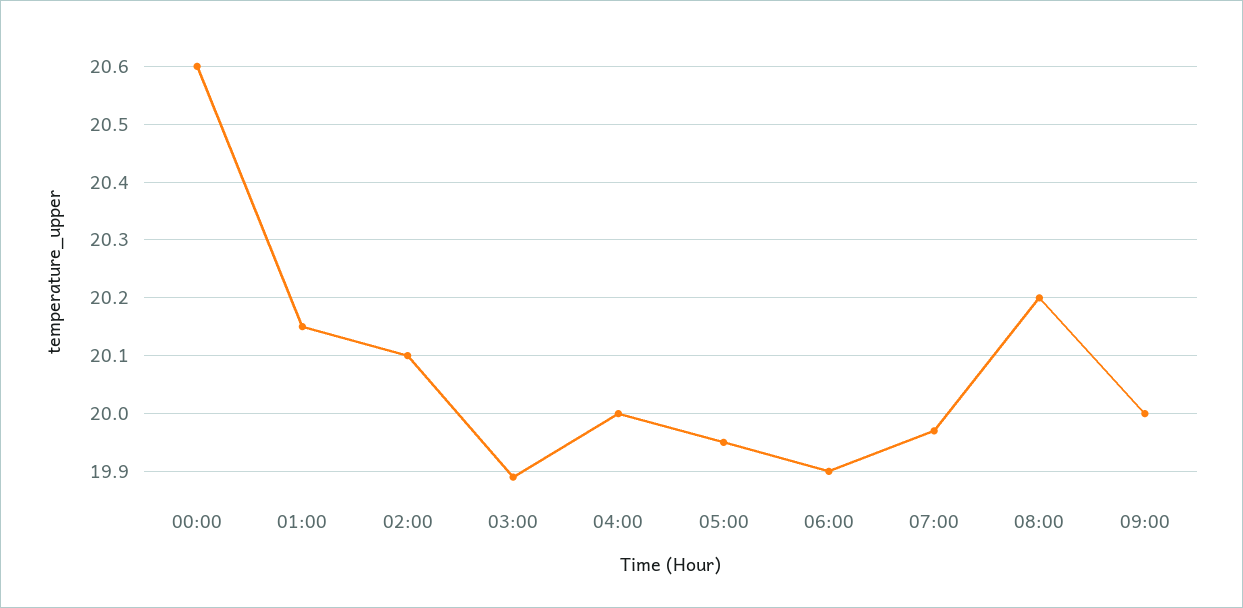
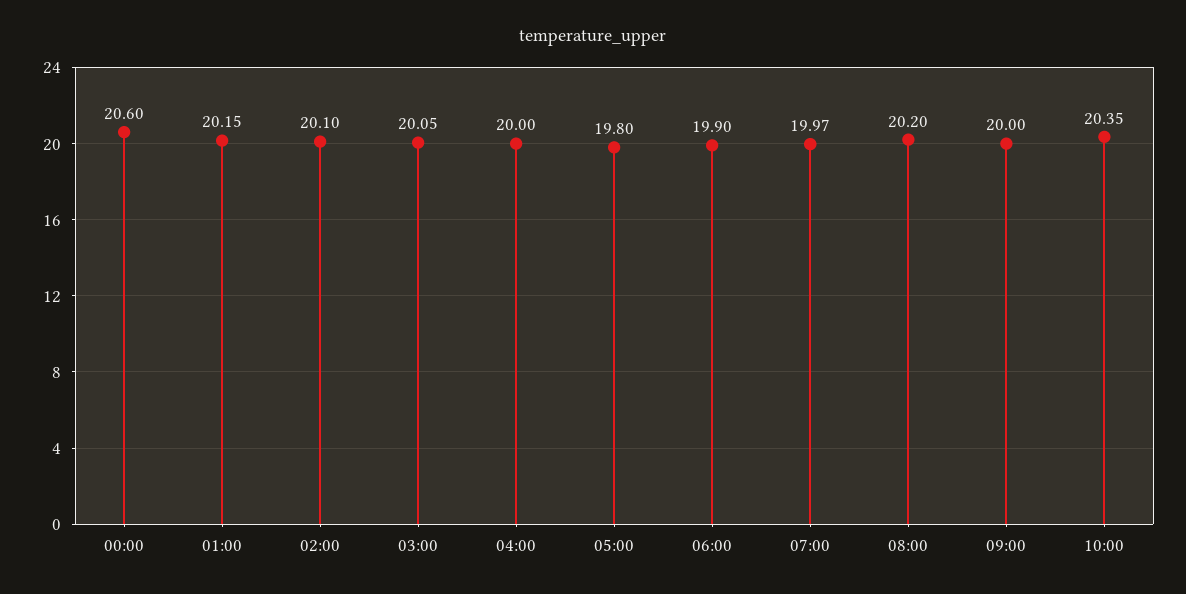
03:00: 19.9 -> 20.05
05:00: 19.95 -> 19.8
10:00: none -> 20.35

